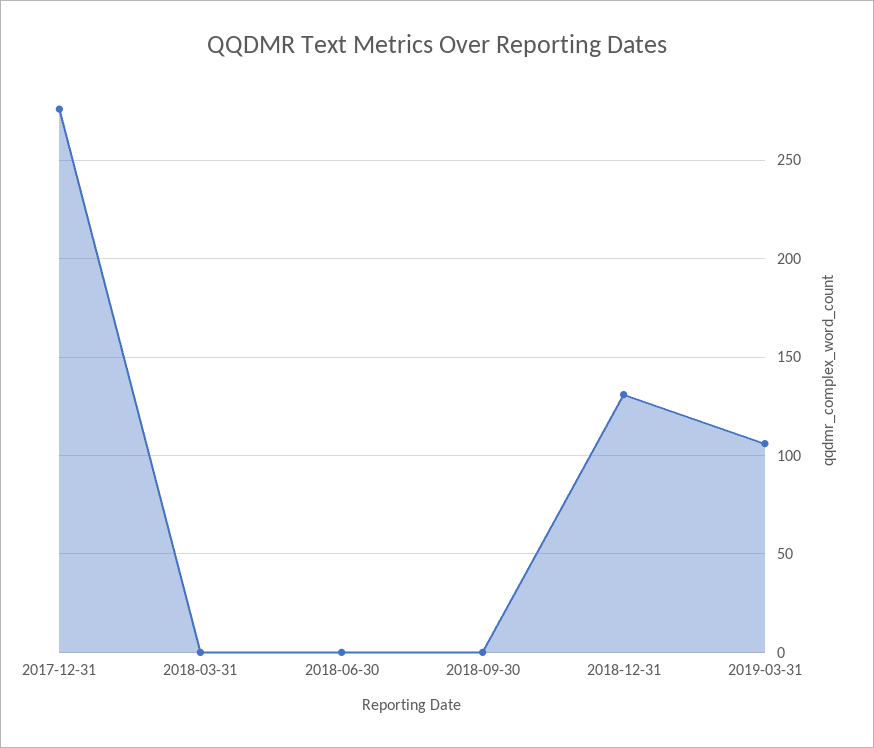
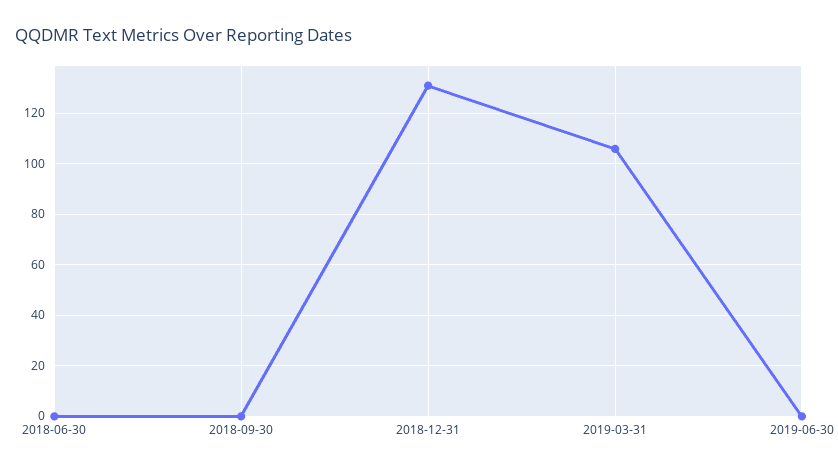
2017-12-31: 275 -> none
2018-03-31: 0 -> none
2019-06-30: none -> 0

